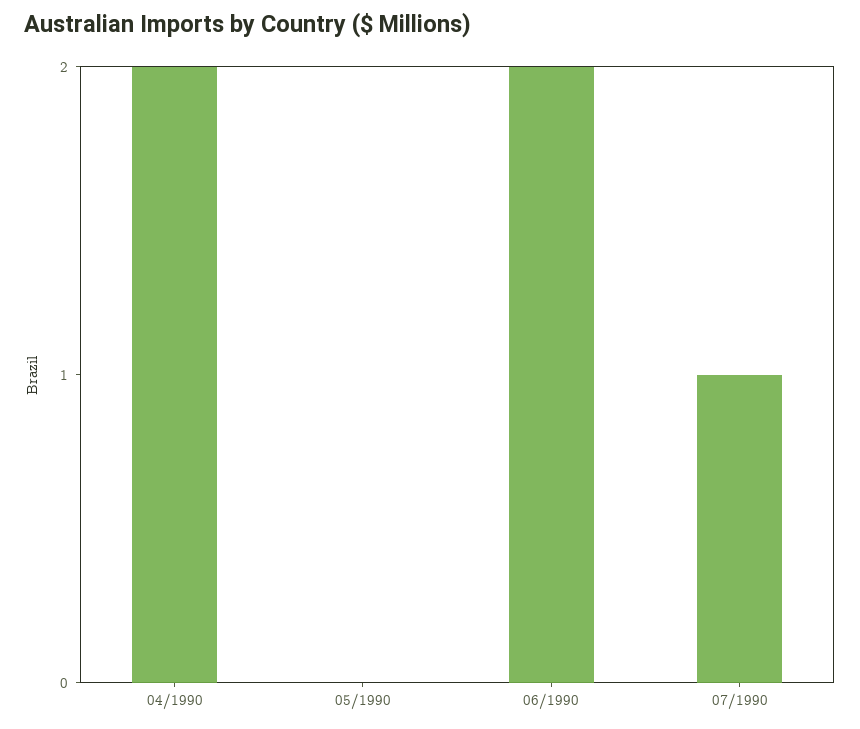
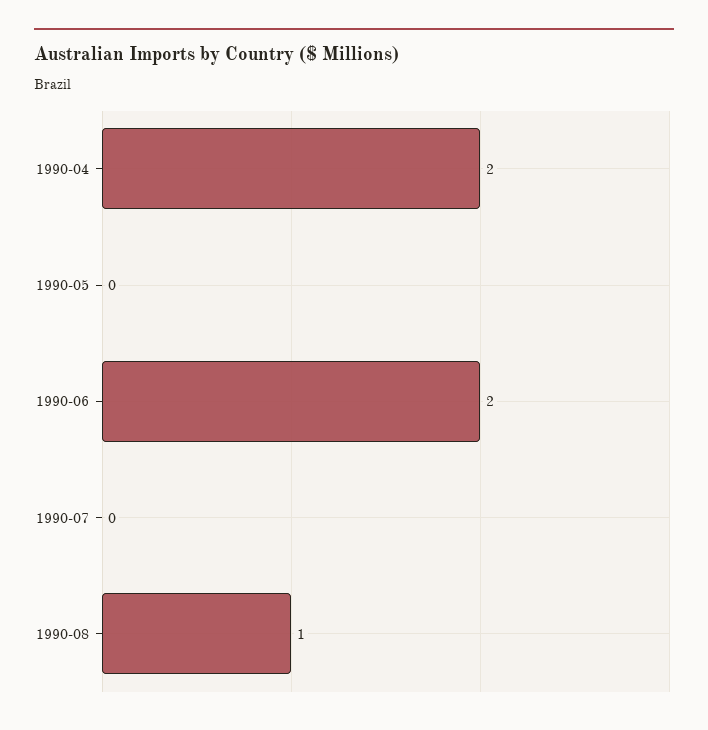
07/1990: 1 -> 0
1990-08: none -> 1

